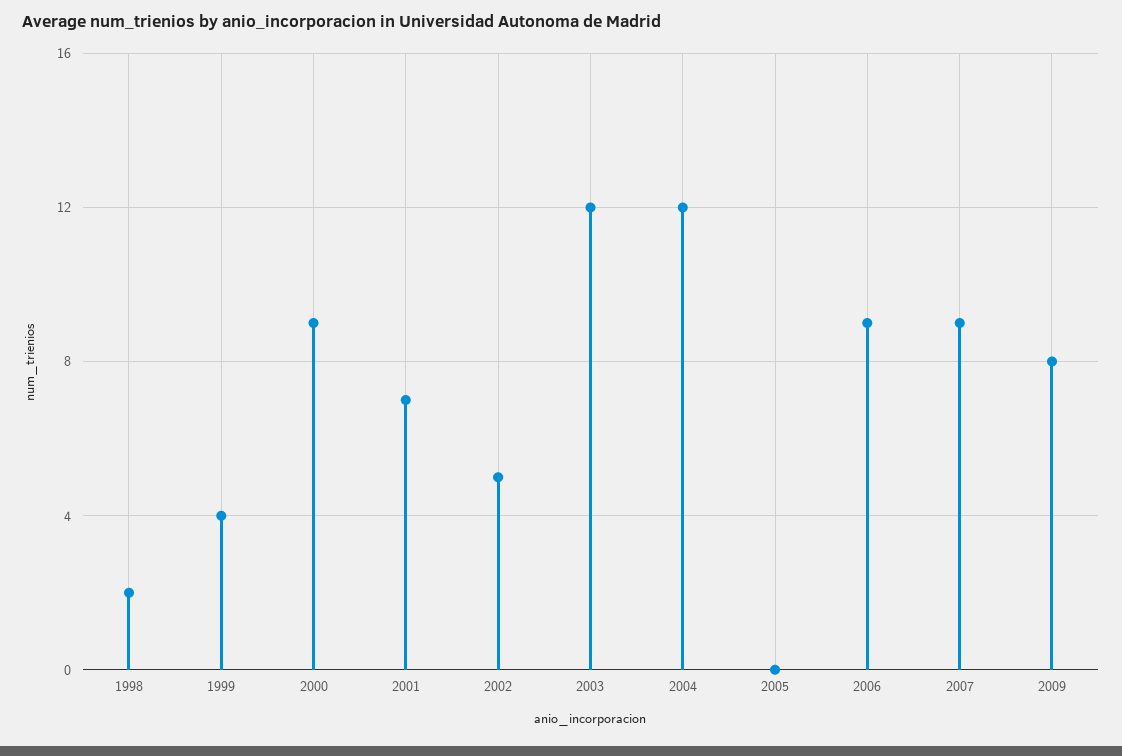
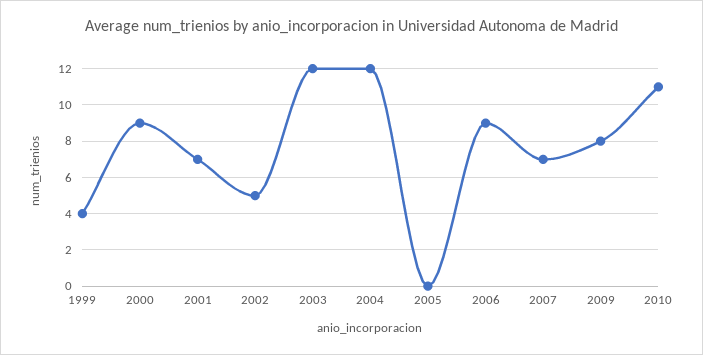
1998: 2 -> none
2007: 9 -> 7
2010: none -> 11

